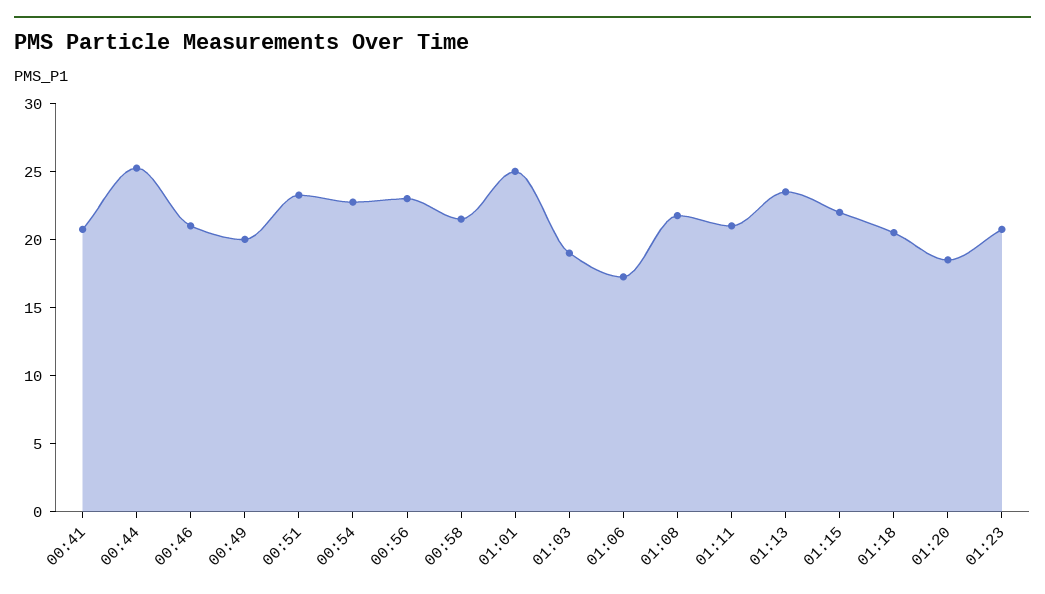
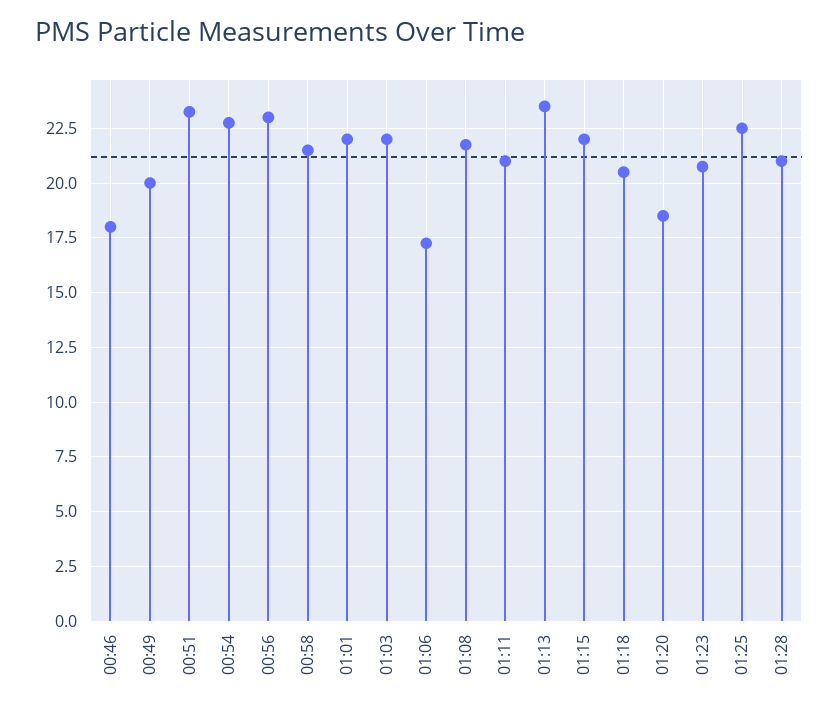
00:41: 21 -> none
00:44: 25 -> none
00:46: 21 -> 18
01:01: 25 -> 22
01:03: 19 -> 22
01:25: none -> 22.5
01:28: none -> 21

